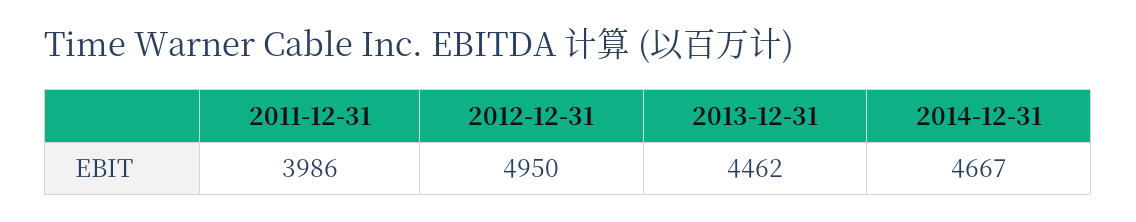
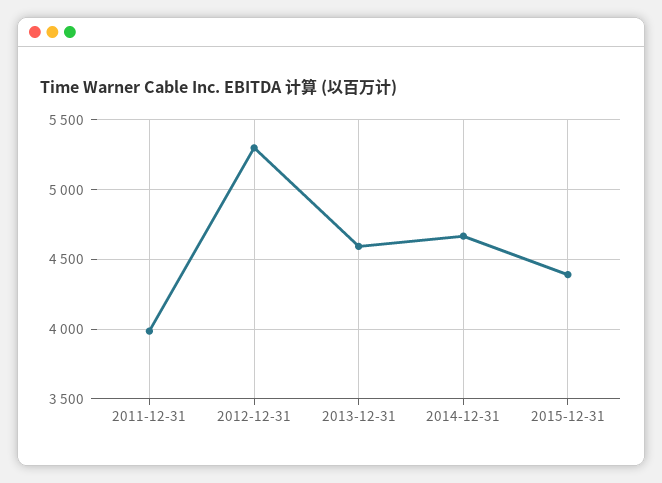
2012-12-31: 4950 -> 5300
2013-12-31: 4462 -> 4600
2015-12-31: none -> 4400

